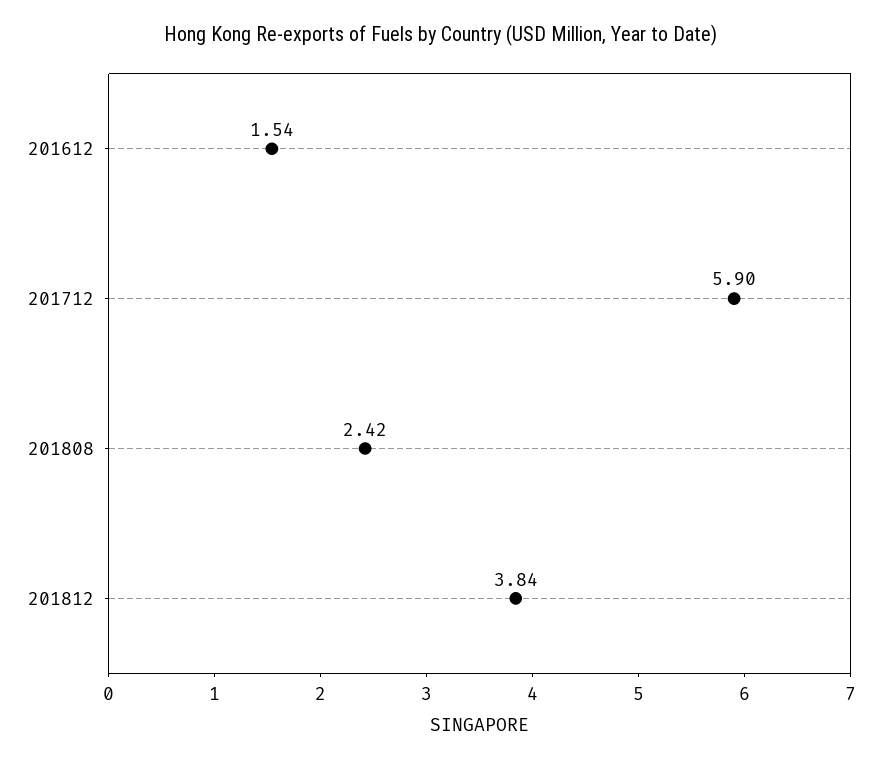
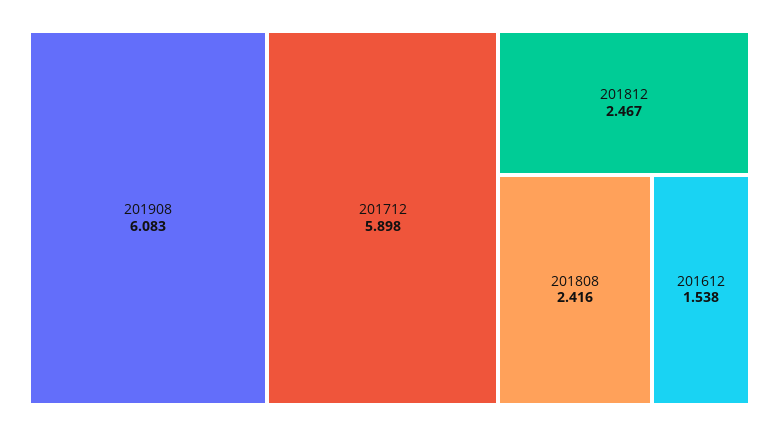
201812: 3.84 -> 2.467
201908: none -> 6.083

